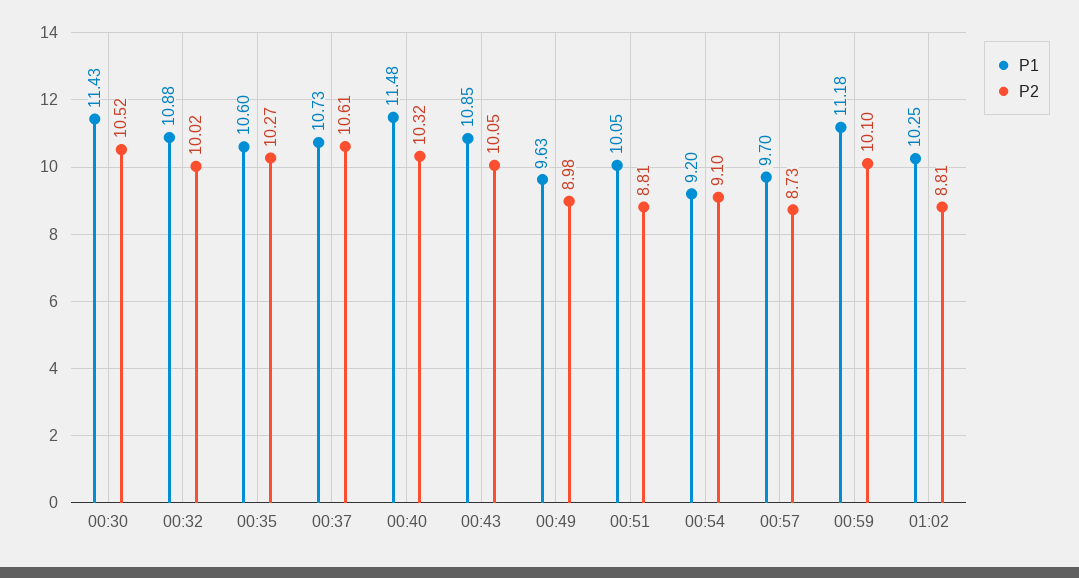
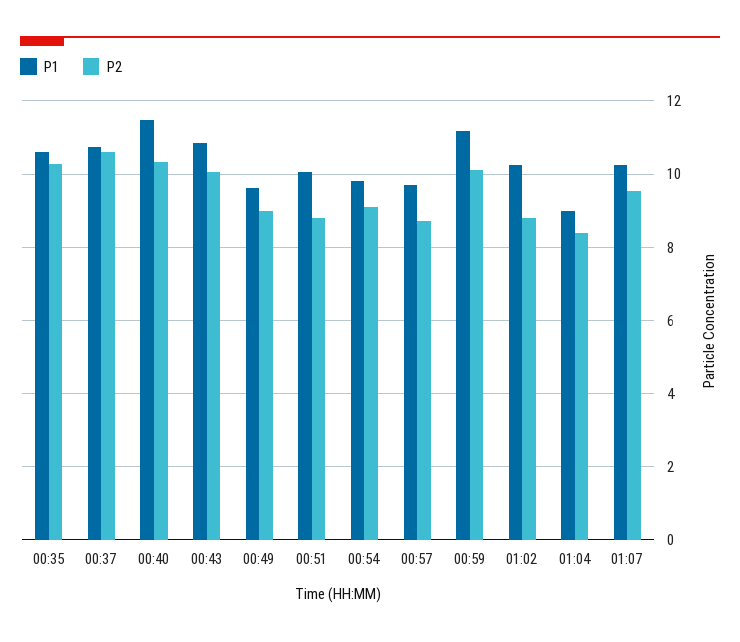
P1, 00:30: 11.43 -> none
P2, 00:30: 10.52 -> none
P1, 00:32: 10.88 -> none
P2, 00:32: 10.02 -> none
P1, 00:54: 9.2 -> 9.8
P1, 01:04: none -> 9
P2, 01:04: none -> 8.4
P1, 01:07: none -> 10.2
P2, 01:07: none -> 9.6

